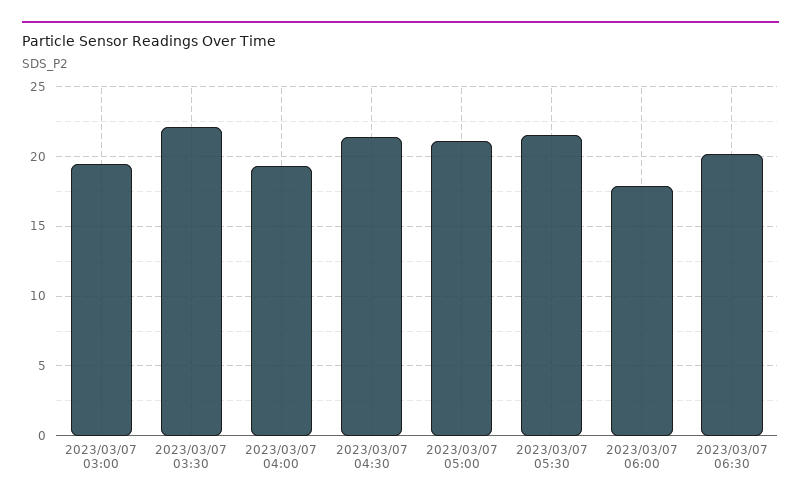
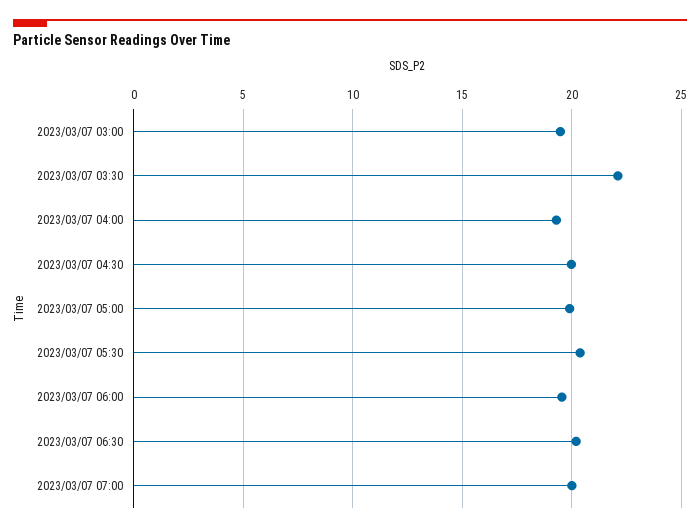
2023/03/07 04:30: 21.5 -> 20
2023/03/07 05:00: 21 -> 20
2023/03/07 05:30: 21.5 -> 20.5
2023/03/07 06:00: 18 -> 19.5
2023/03/07 07:00: none -> 20

